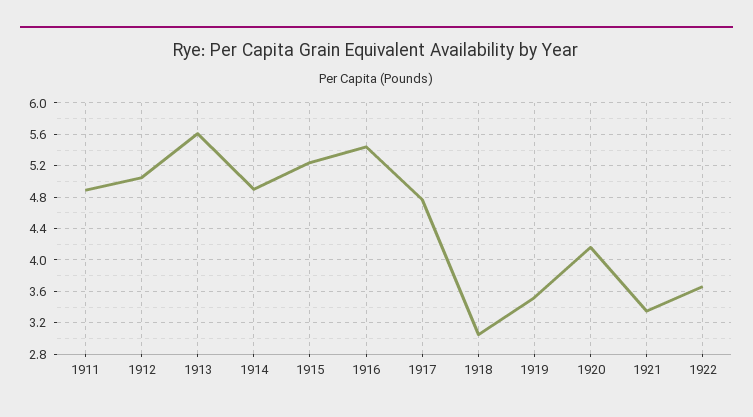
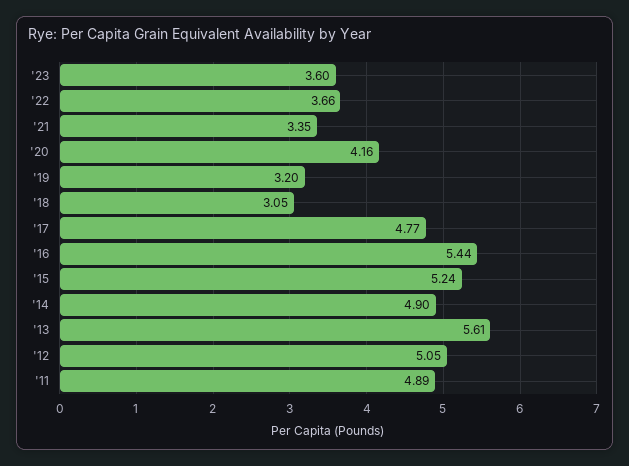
1919: 3.5 -> 3.2
'23: none -> 3.6

